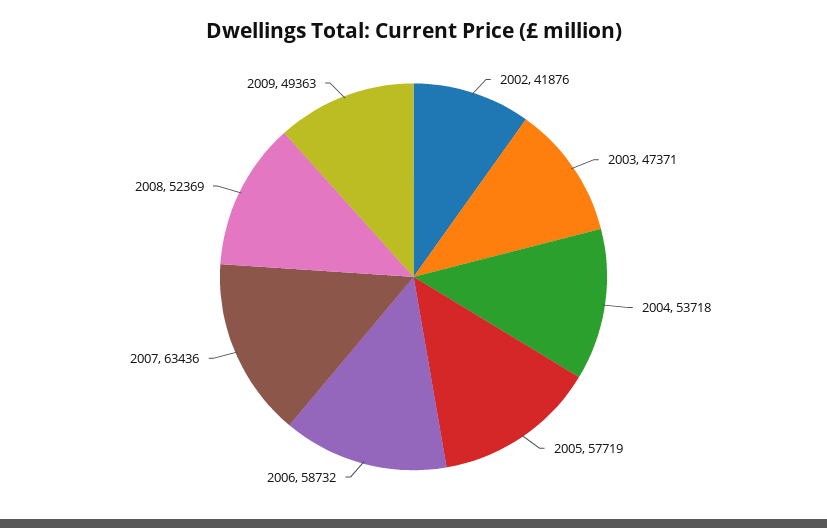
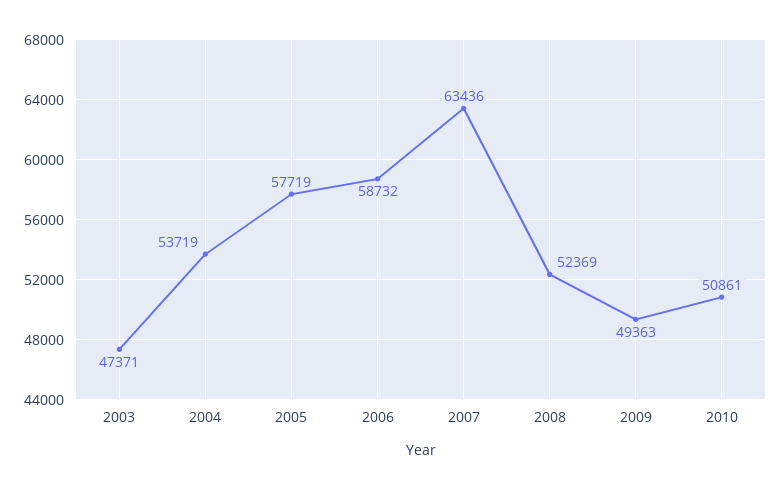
2002: 41876 -> none
2004: 53718 -> 53719
2010: none -> 50861

